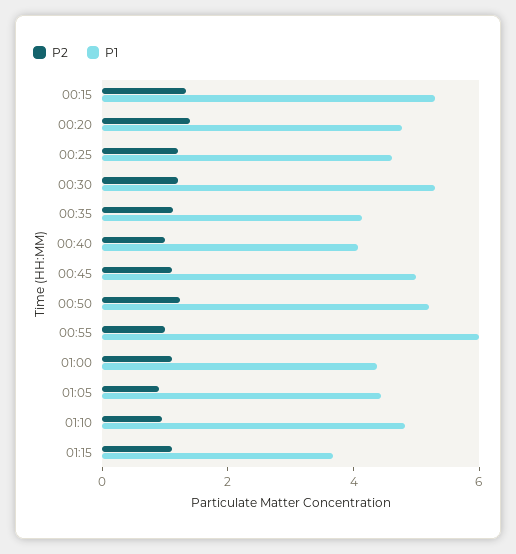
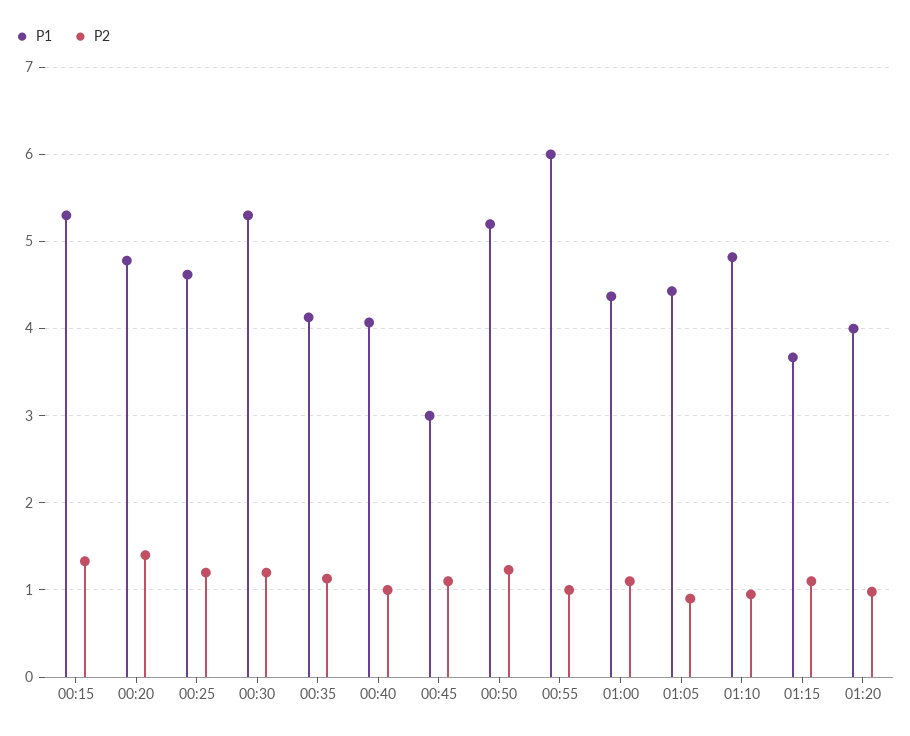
P1, 00:45: 5 -> 3
P1, 01:20: none -> 4
P2, 01:20: none -> 1

